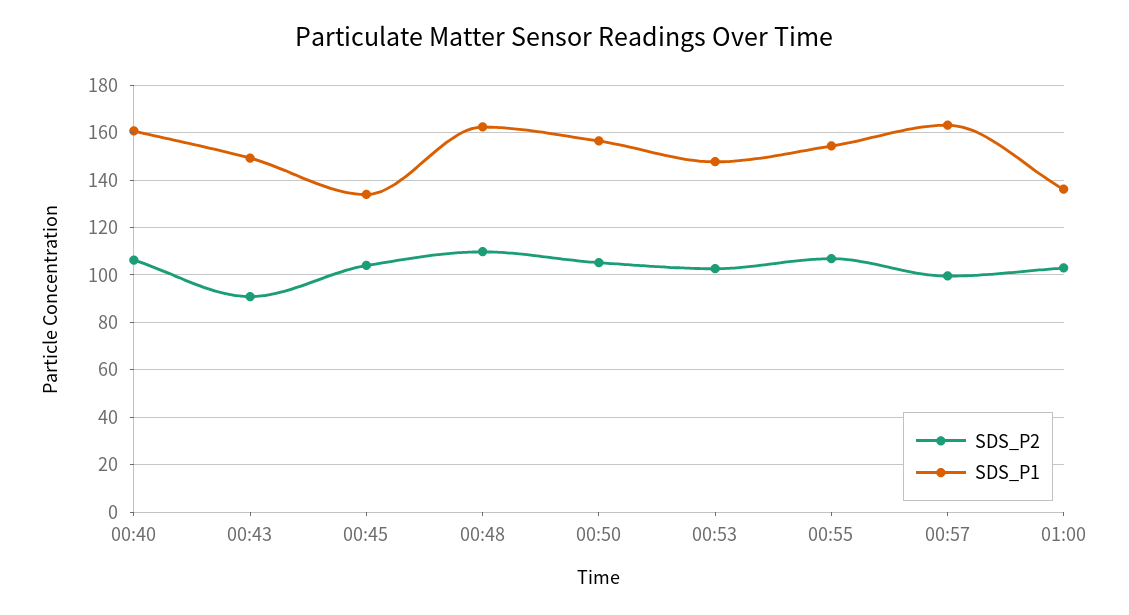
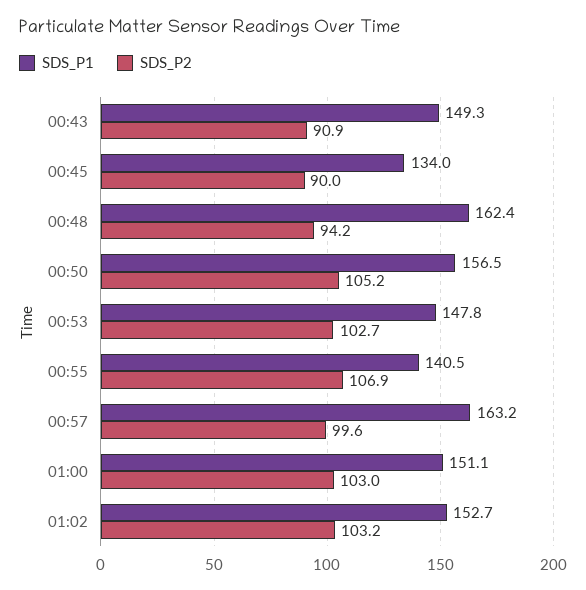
SDS_P2, 00:40: 105 -> none
SDS_P1, 00:40: 160 -> none
SDS_P2, 00:45: 105 -> 90
SDS_P2, 00:48: 110 -> 94.2
SDS_P1, 00:55: 155 -> 140.5
SDS_P1, 01:00: 135 -> 151.1
SDS_P1, 01:02: none -> 152.7
SDS_P2, 01:02: none -> 103.2

